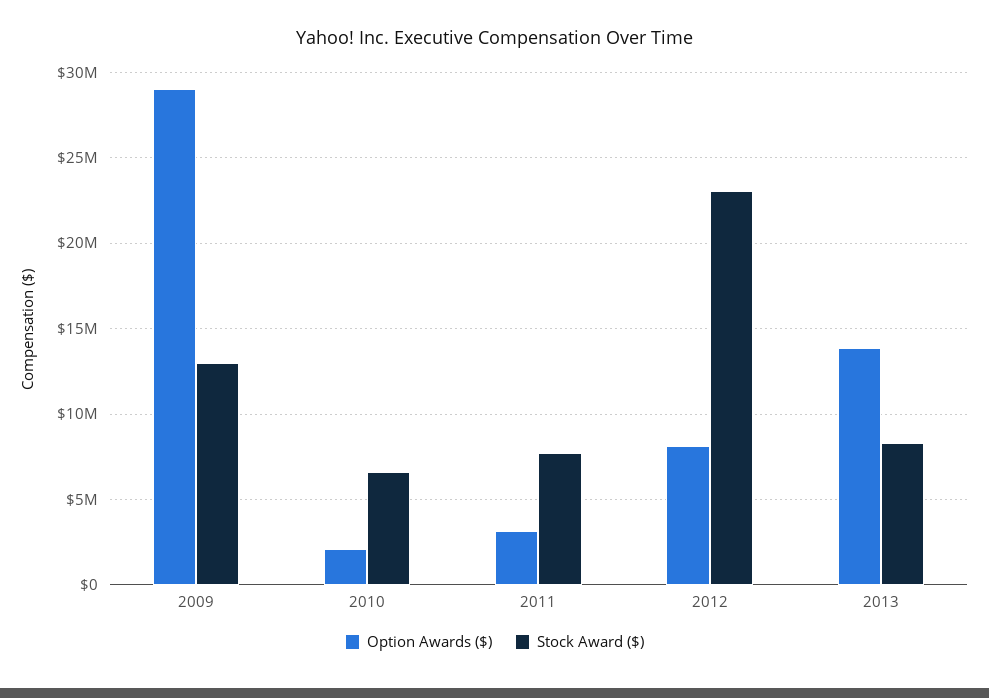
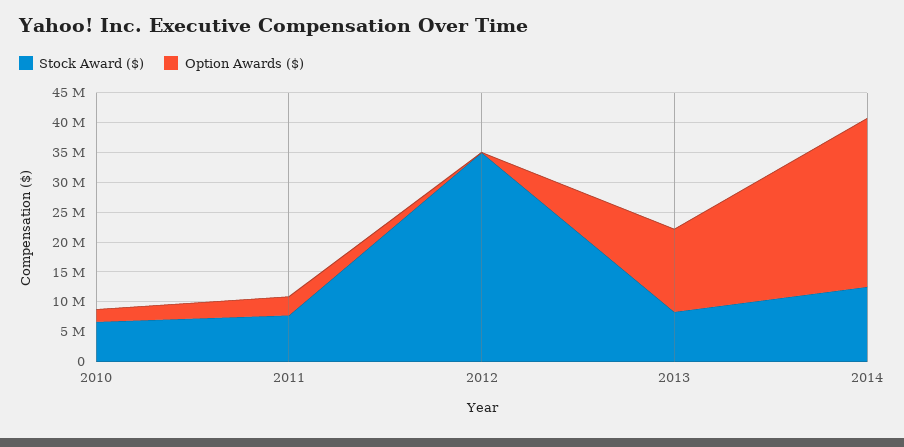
Option Awards ($), 2009: 29000000 -> none
Stock Award ($), 2009: 13000000 -> none
Option Awards ($), 2012: 8000000 -> 0
Stock Award ($), 2012: 23000000 -> 35000000
Stock Award ($), 2014: none -> 12500000
Option Awards ($), 2014: none -> 27500000

